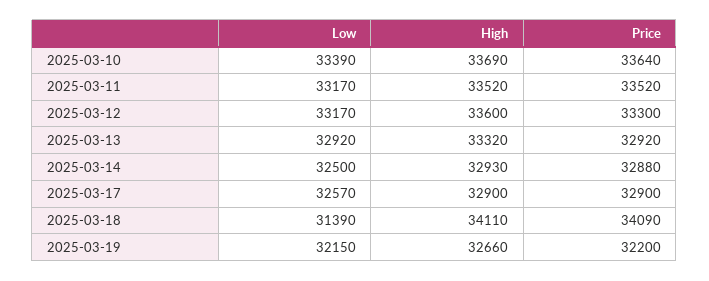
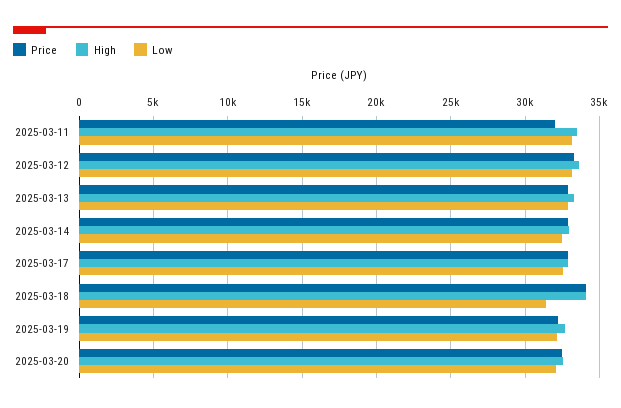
Low, 2025-03-10: 33390 -> none
High, 2025-03-10: 33690 -> none
Price, 2025-03-10: 33640 -> none
Price, 2025-03-11: 33520 -> 32000
Price, 2025-03-20: none -> 32500
High, 2025-03-20: none -> 32500
Low, 2025-03-20: none -> 32000

